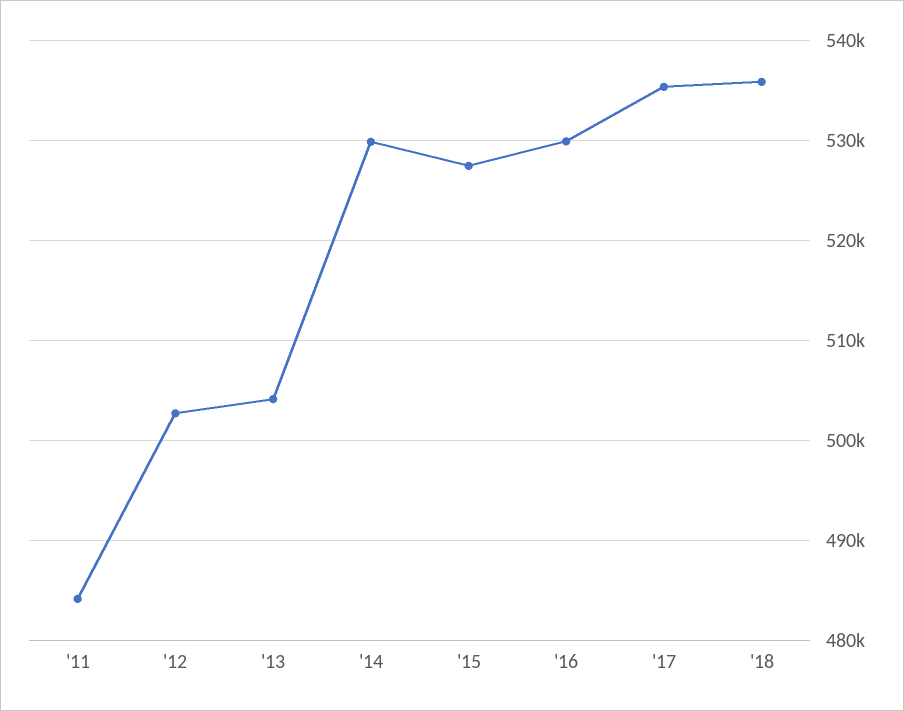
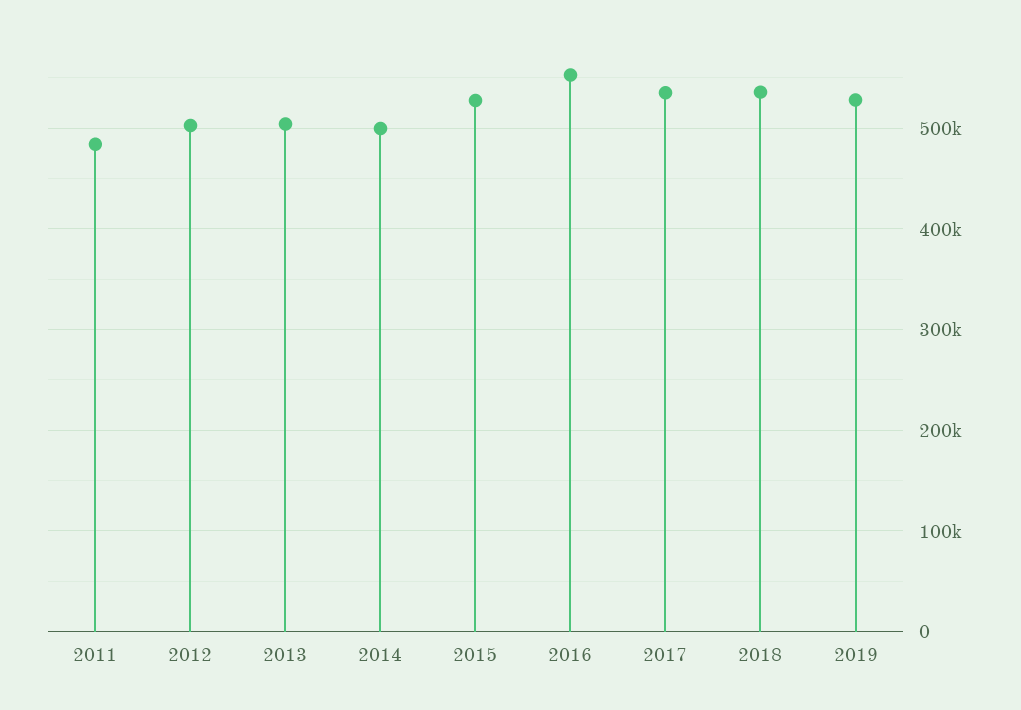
'14: 530000 -> 500000
'16: 530000 -> 550000
2019: none -> 530000

